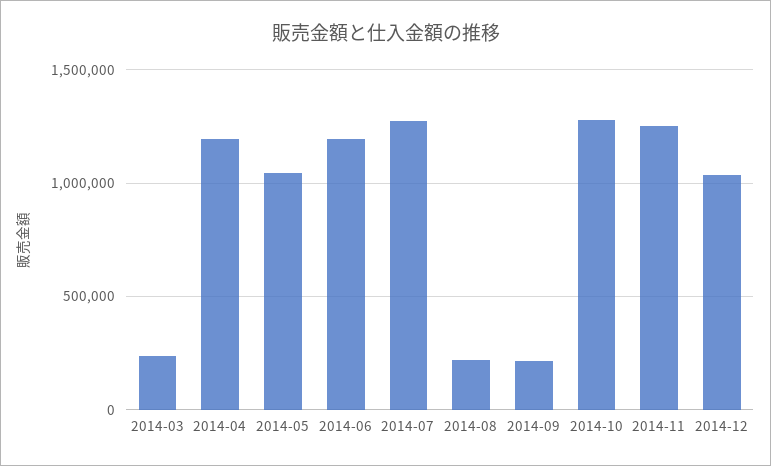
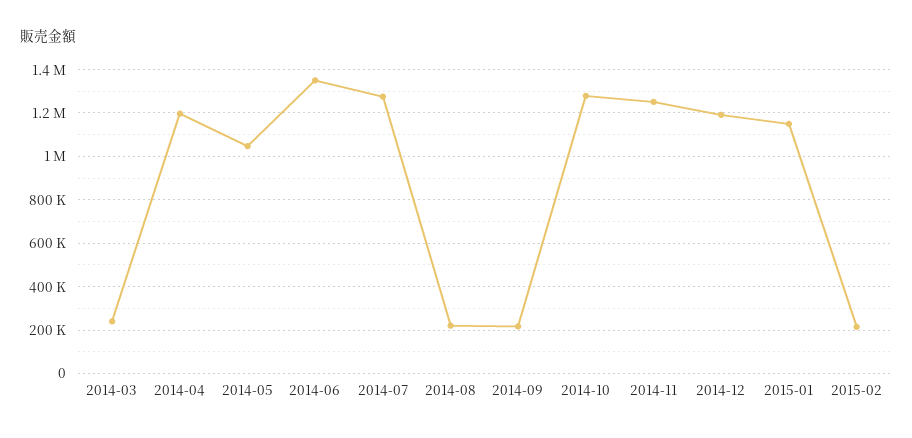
2014-06: 1200000 -> 1350000
2014-12: 1050000 -> 1200000
2015-01: none -> 1150000
2015-02: none -> 200000

